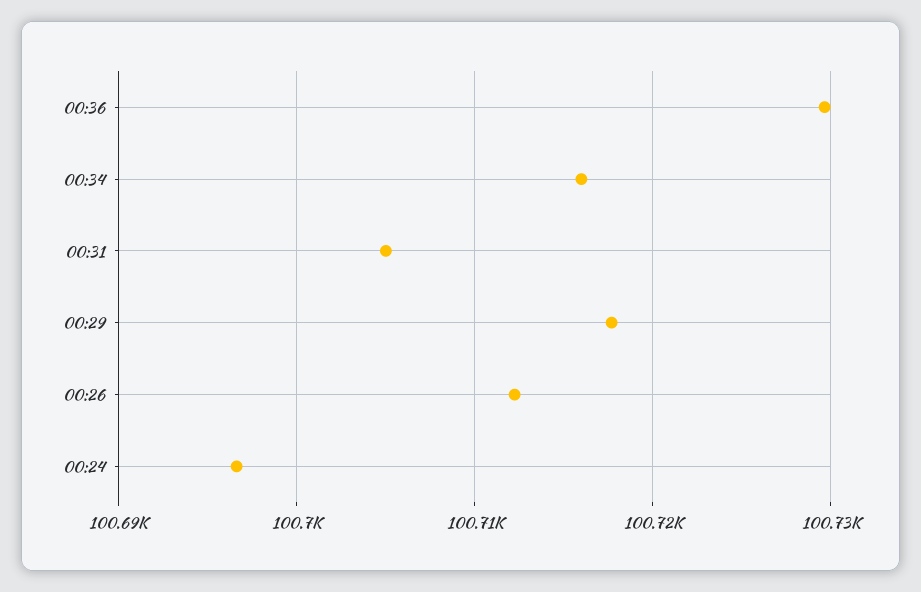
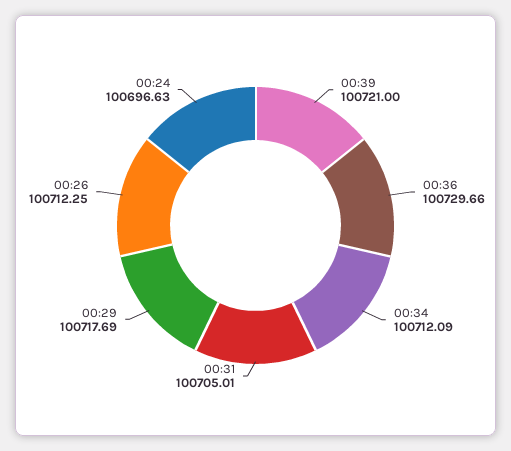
00:34: 100716 -> 100712.09
00:39: none -> 100721

